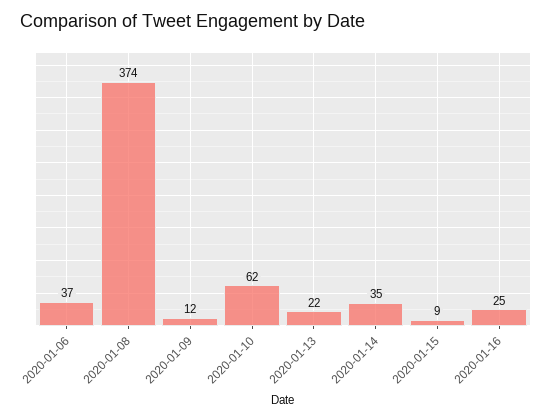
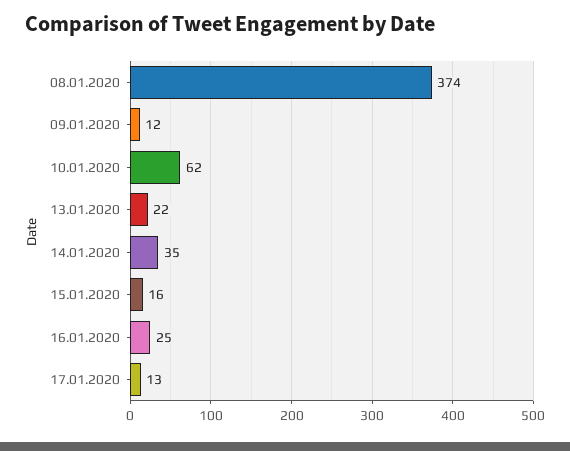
2020-01-06: 37 -> none
2020-01-15: 9 -> 16
17.01.2020: none -> 13

